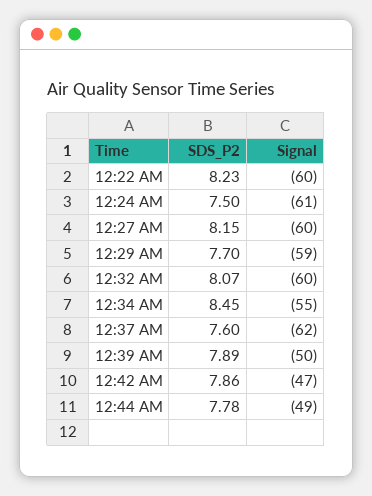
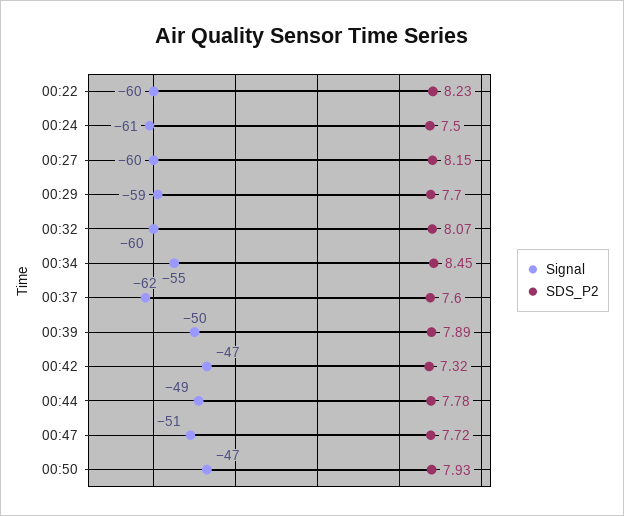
SDS_P2, 12:42 AM: 7.86 -> 7.32
Signal, 00:47: none -> -51
SDS_P2, 00:47: none -> 7.72
Signal, 00:50: none -> -47
SDS_P2, 00:50: none -> 7.93

